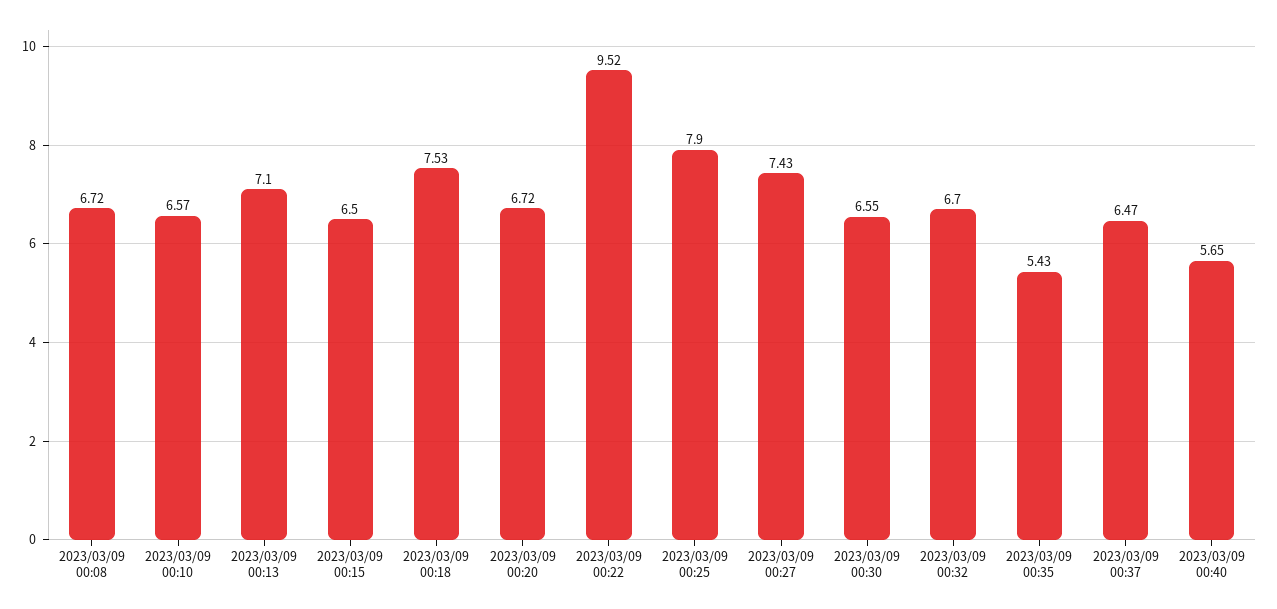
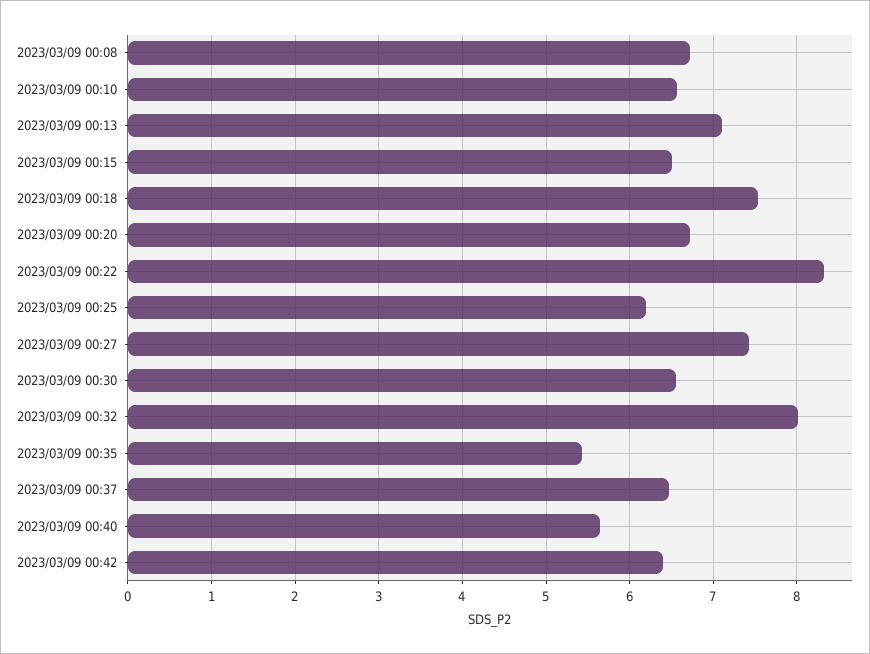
2023/03/09 00:22: 9.52 -> 8.3
2023/03/09 00:25: 7.9 -> 6.2
2023/03/09 00:32: 6.7 -> 8
2023/03/09 00:42: none -> 6.4

